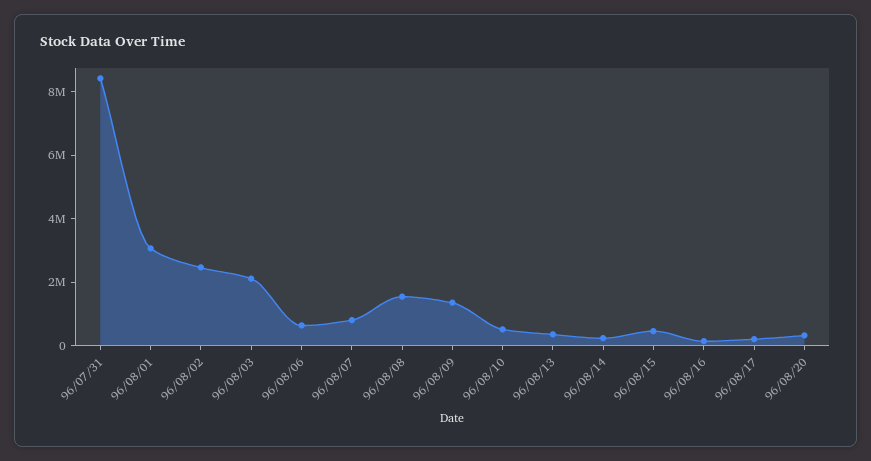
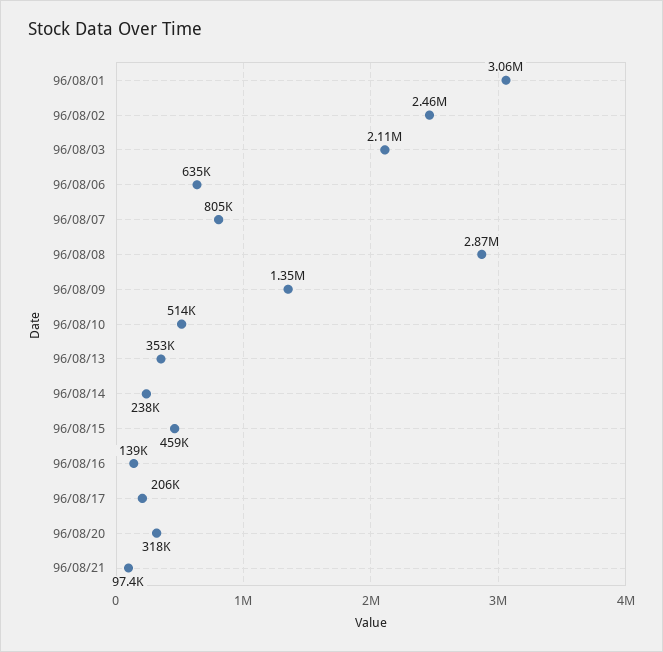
96/07/31: 8500000 -> none
96/08/08: 1500000 -> 2870000
96/08/21: none -> 97400

